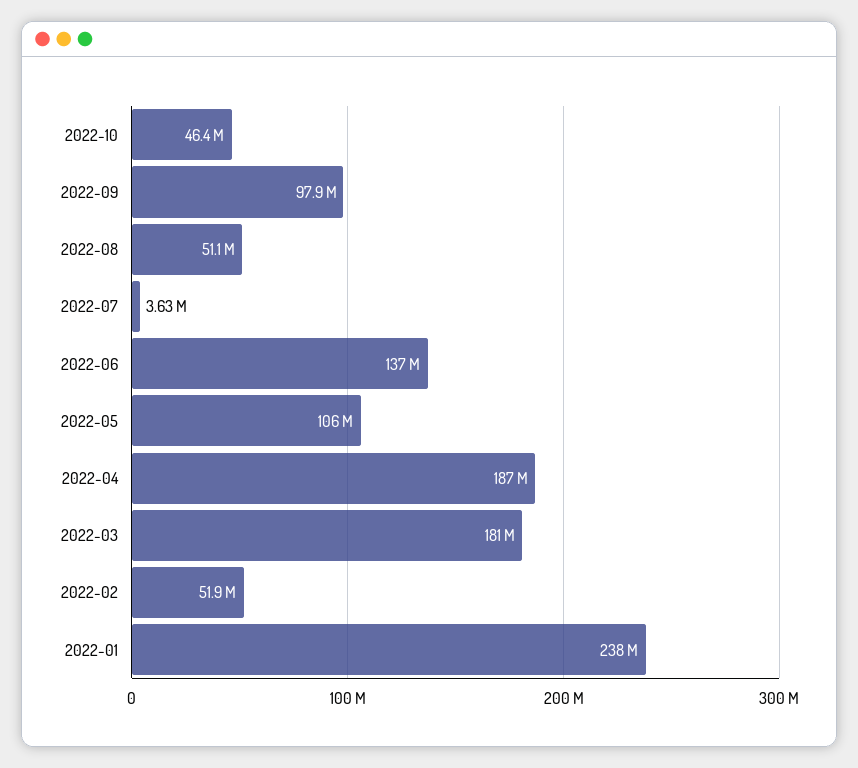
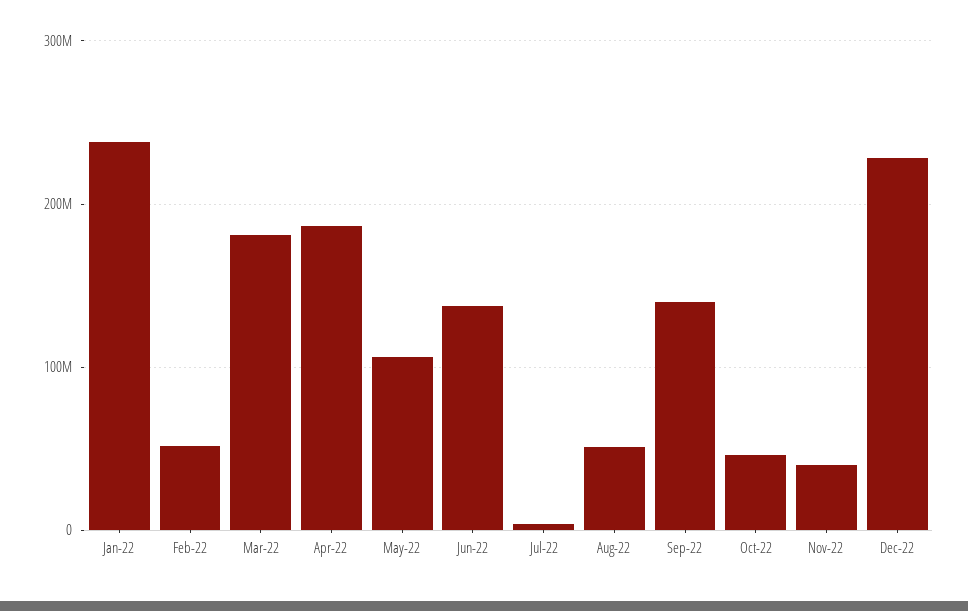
2022-09: 97900000 -> 140000000
Nov-22: none -> 40000000
Dec-22: none -> 230000000

